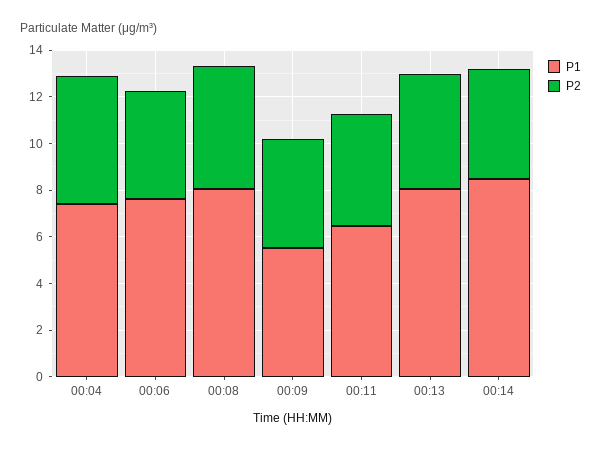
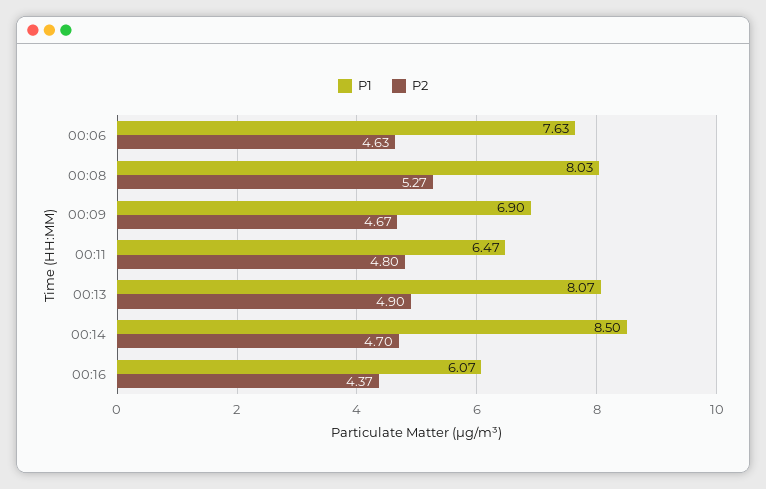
P1, 00:04: 7.5 -> none
P2, 00:04: 5.5 -> none
P1, 00:09: 5.5 -> 6.9
P1, 00:16: none -> 6.07
P2, 00:16: none -> 4.37

